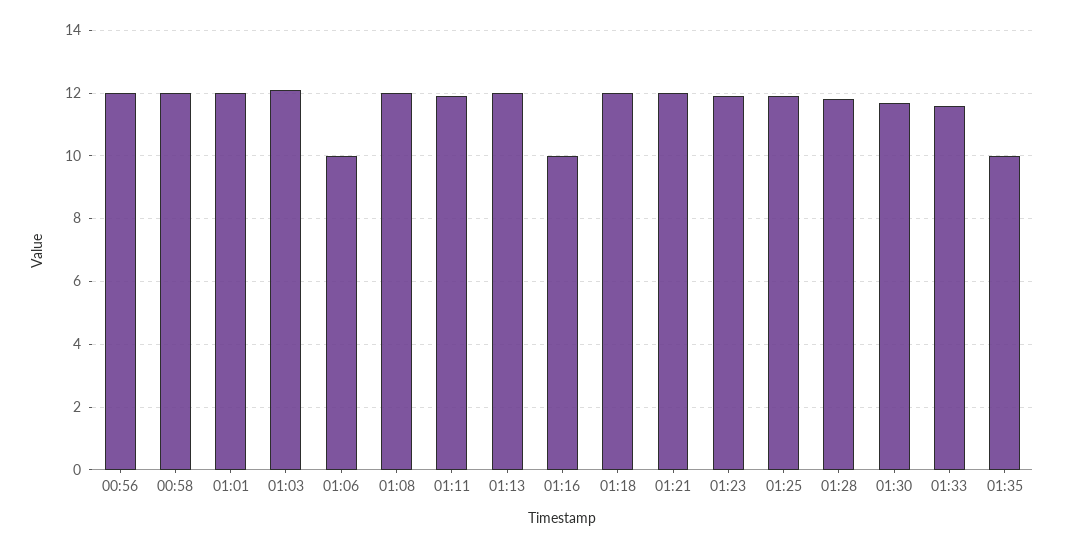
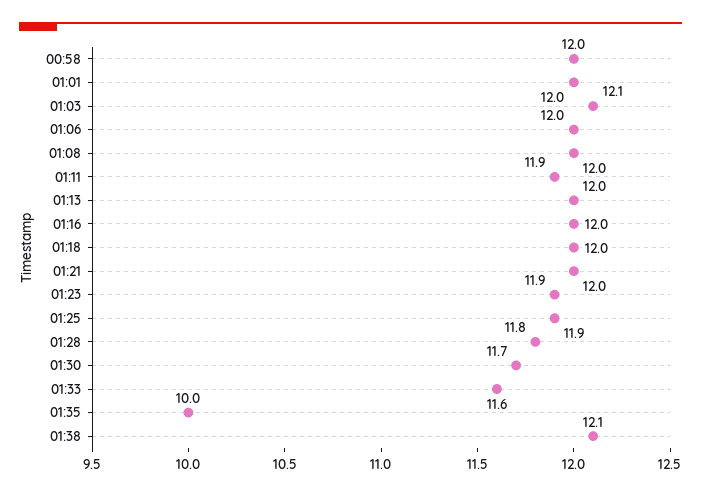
00:56: 12 -> none
01:06: 10 -> 12
01:16: 10 -> 12
01:38: none -> 12.1

